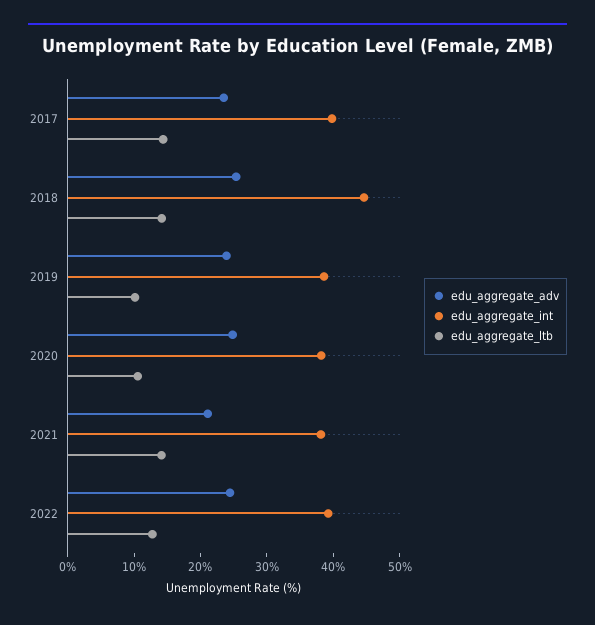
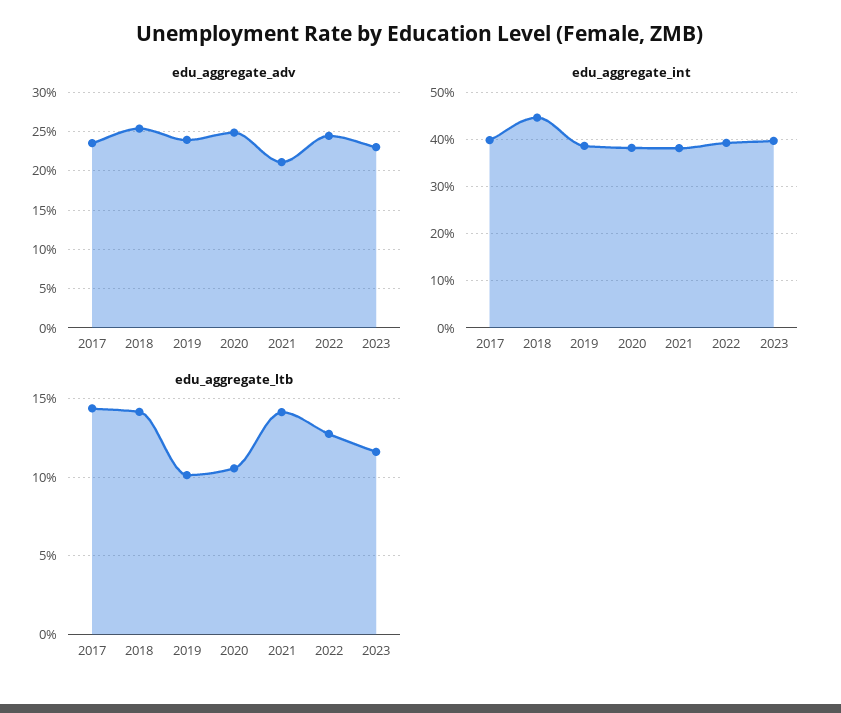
edu_aggregate_adv, 2023: none -> 23
edu_aggregate_int, 2023: none -> 40
edu_aggregate_ltb, 2023: none -> 11.5

